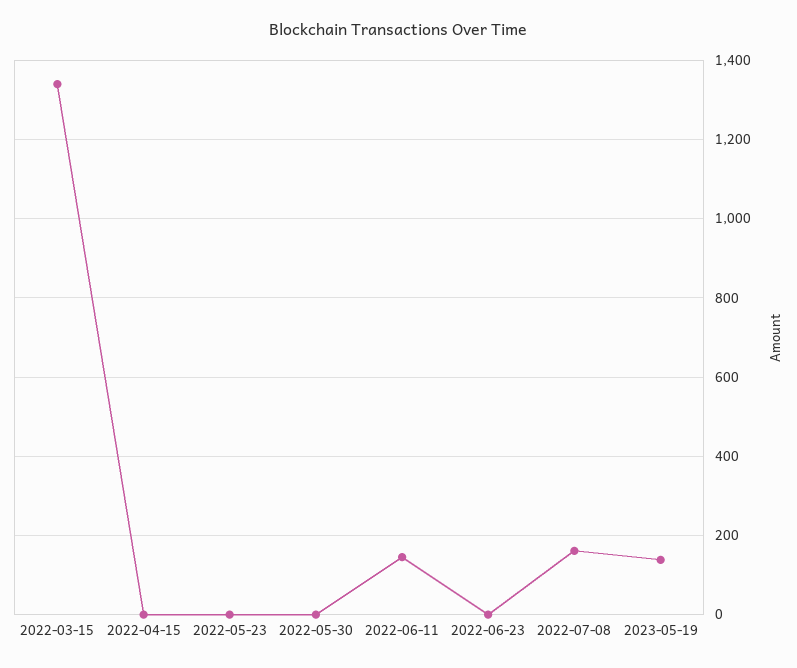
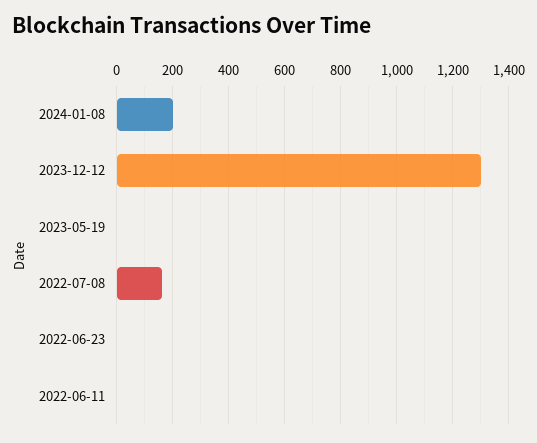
2022-03-15: 1340 -> none
2022-04-15: 0 -> none
2022-05-23: 0 -> none
2022-05-30: 0 -> none
2022-06-11: 140 -> 0
2023-05-19: 140 -> 0
2024-01-08: none -> 200
2023-12-12: none -> 1300

